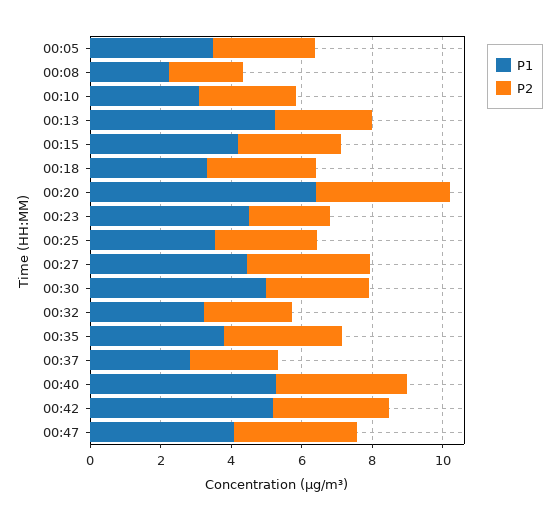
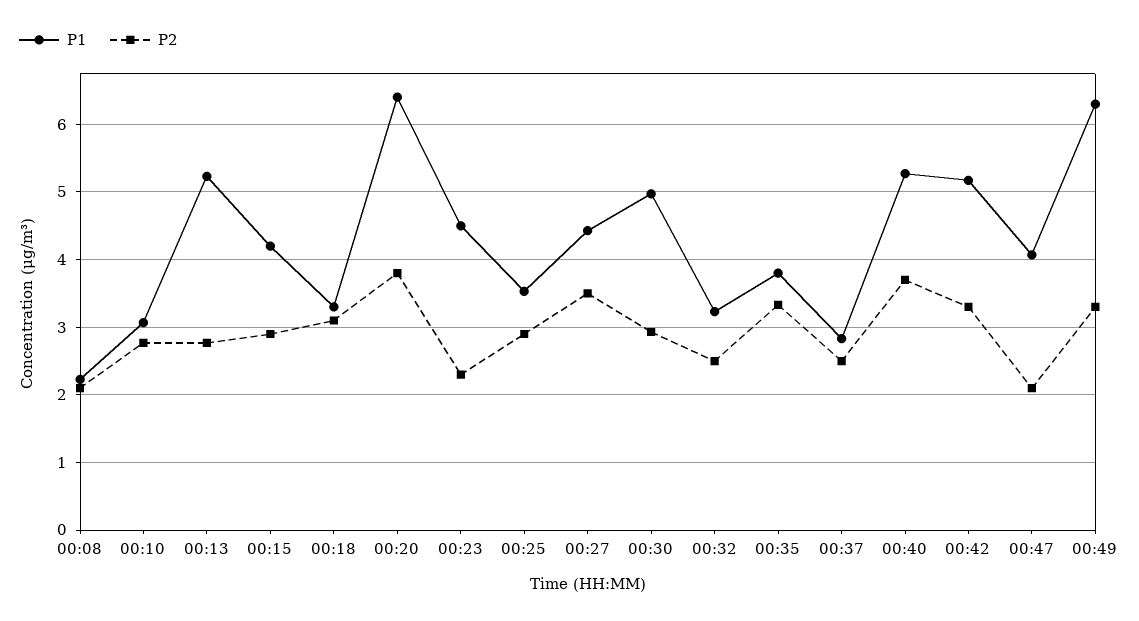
P1, 00:05: 3.5 -> none
P2, 00:05: 3 -> none
P2, 00:47: 3.5 -> 2.1
P1, 00:49: none -> 6.3
P2, 00:49: none -> 3.3

